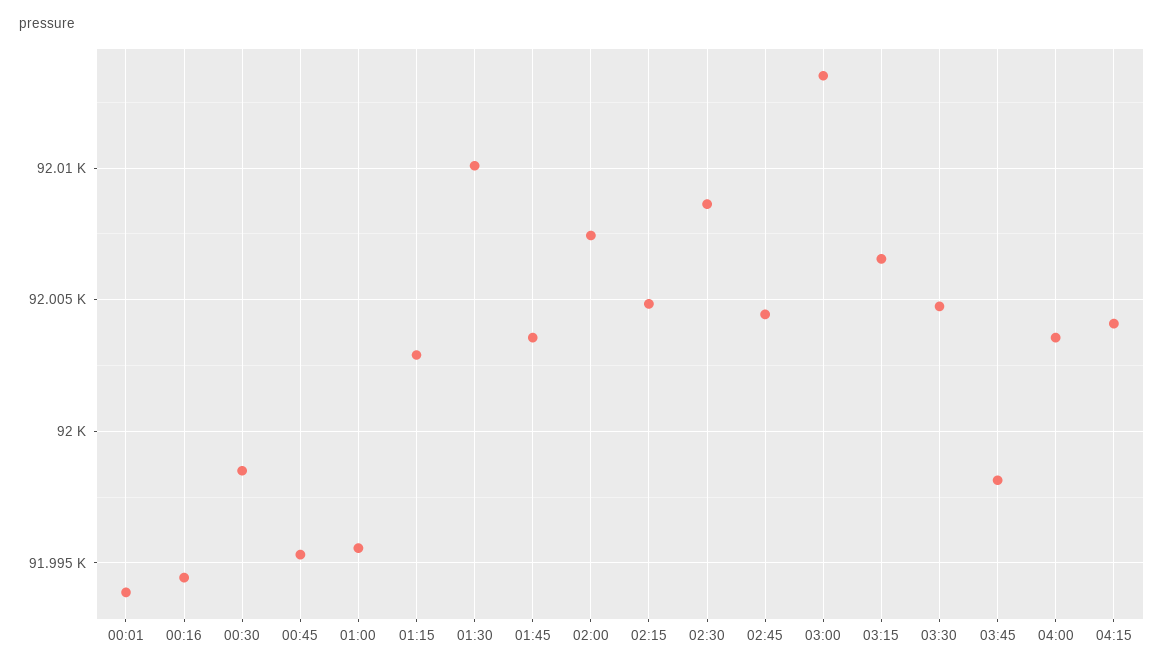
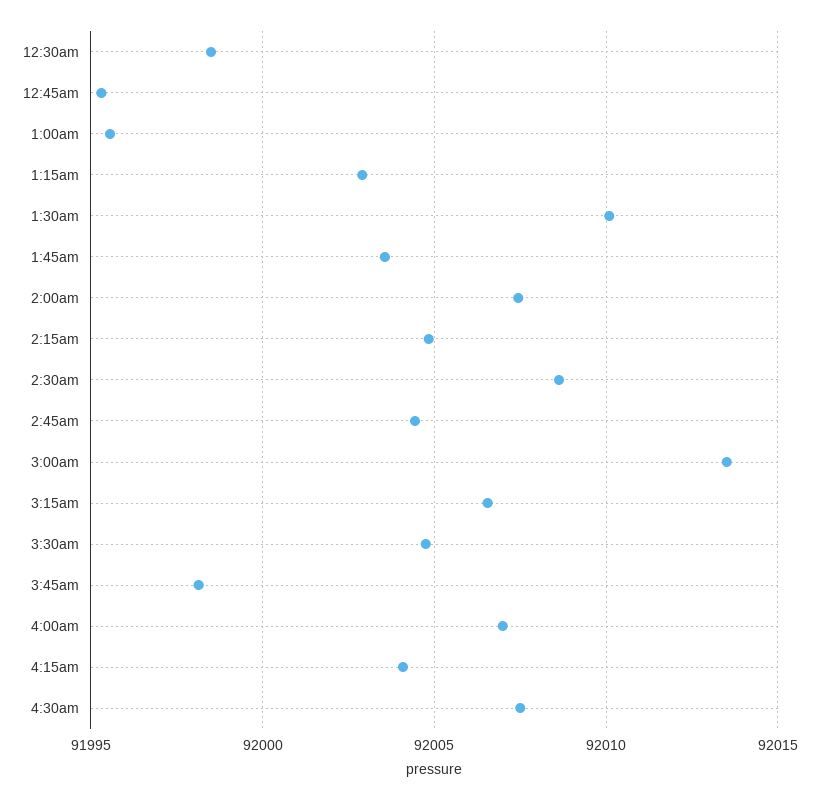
00:01: 91994 -> none
00:16: 91994.5 -> none
04:00: 92003.5 -> 92007
4:30am: none -> 92007.5

